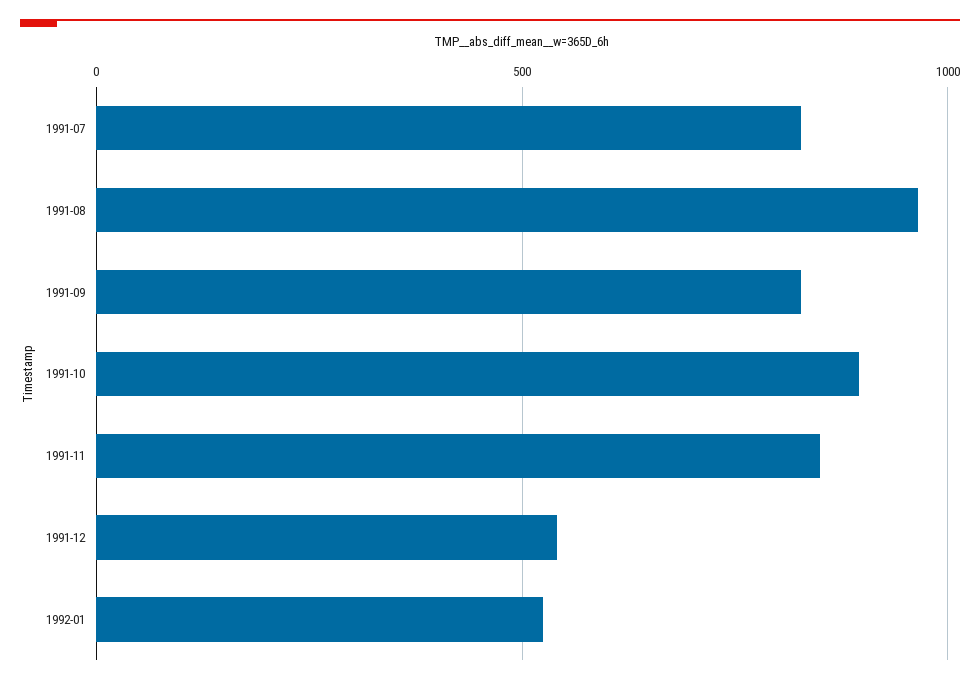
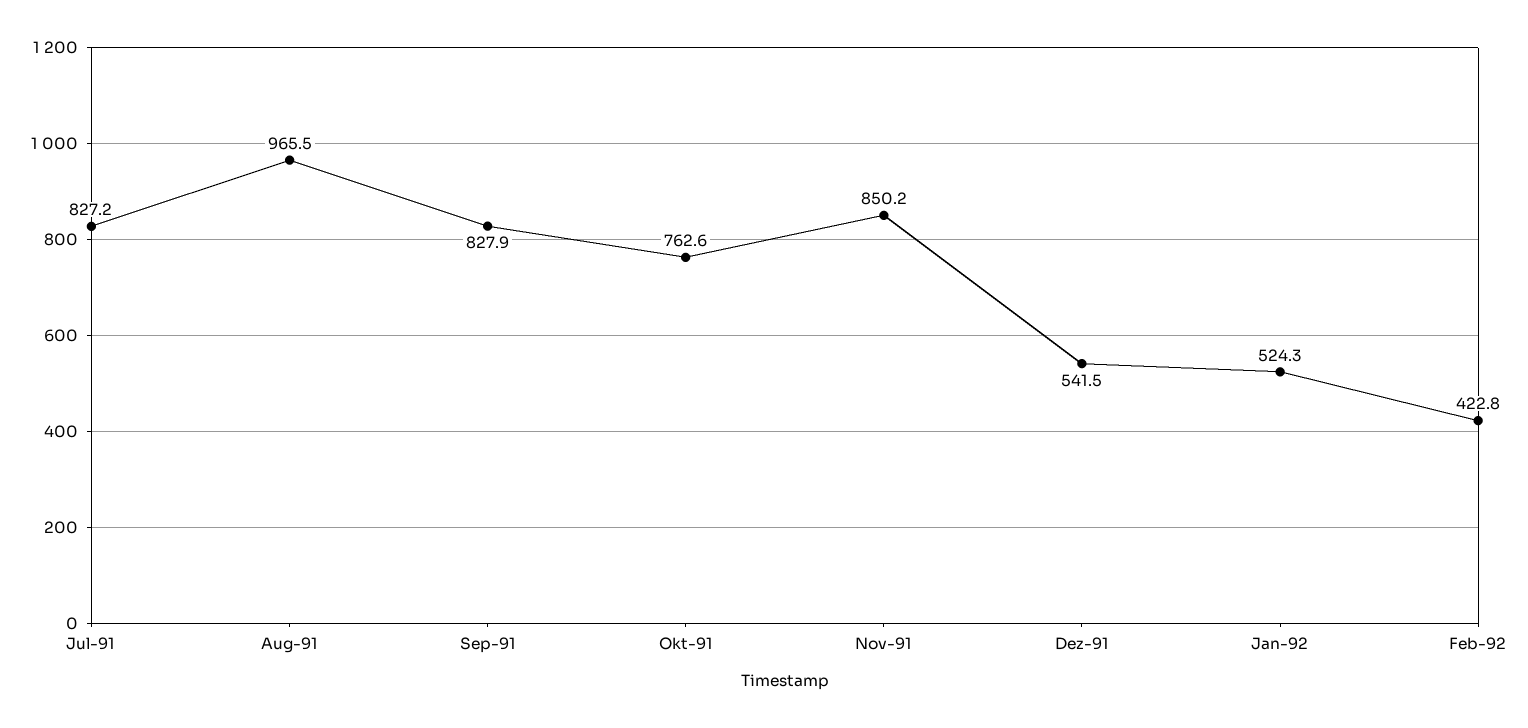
1991-10: 900 -> 762.6
Feb-92: none -> 422.8

